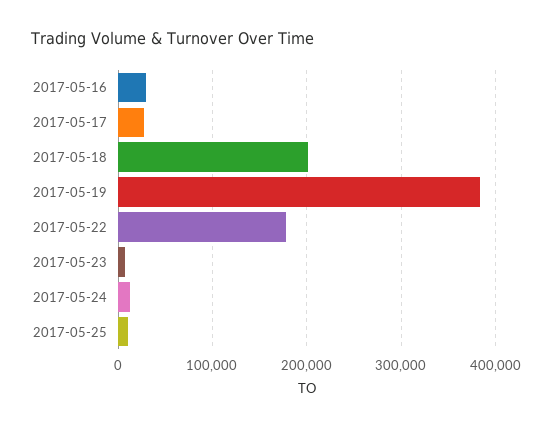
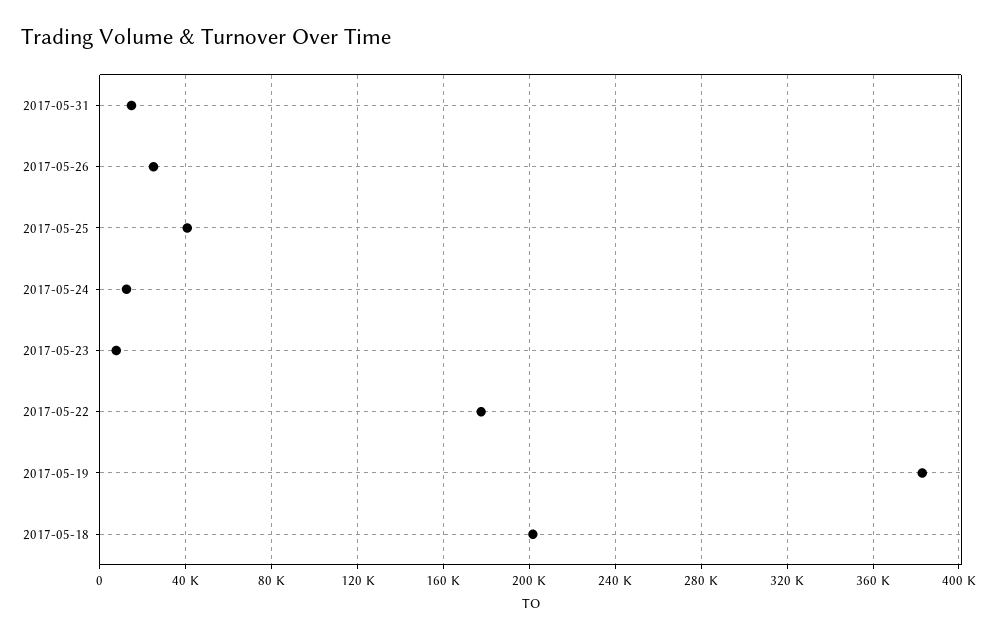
2017-05-16: 30000 -> none
2017-05-17: 30000 -> none
2017-05-25: 10000 -> 40000
2017-05-31: none -> 15000
2017-05-26: none -> 25000

